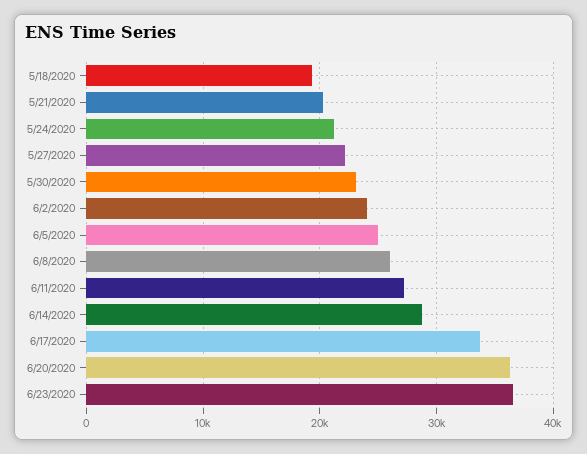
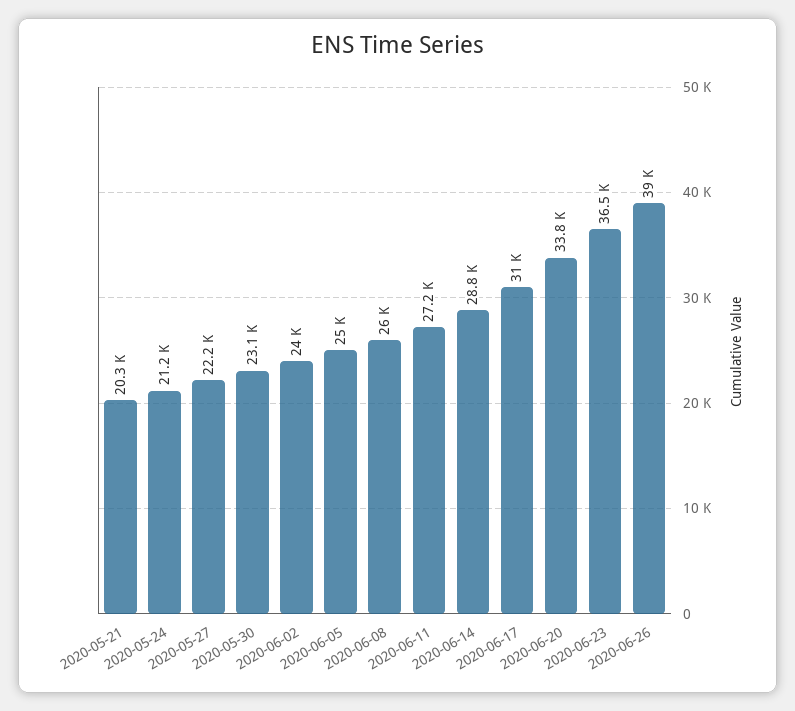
5/18/2020: 19000 -> none
6/17/2020: 34000 -> 31000
6/20/2020: 36000 -> 33800
2020-06-26: none -> 39000

